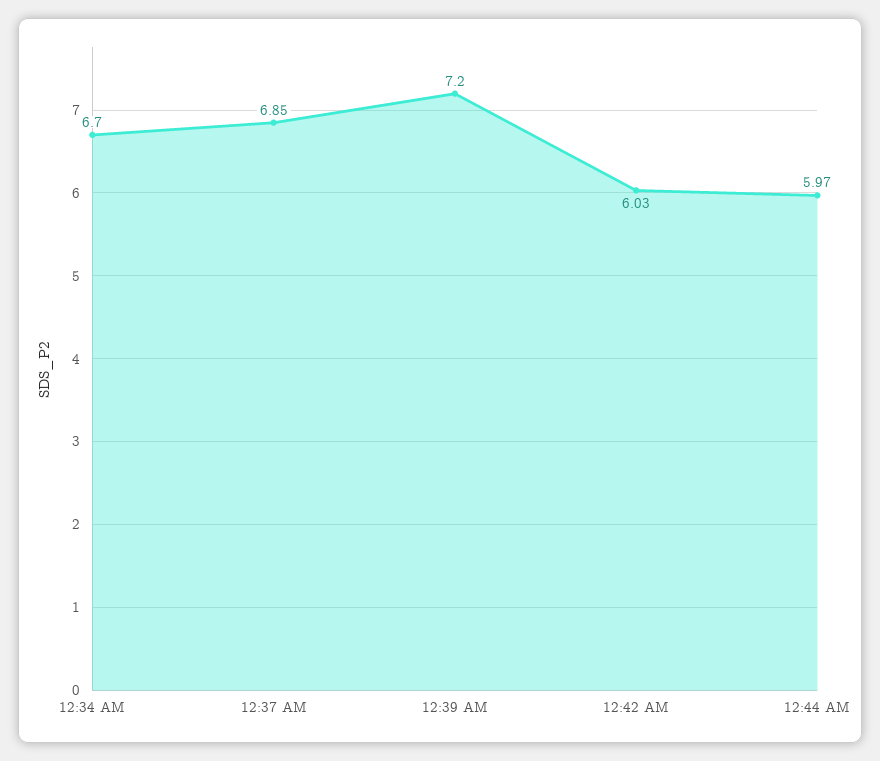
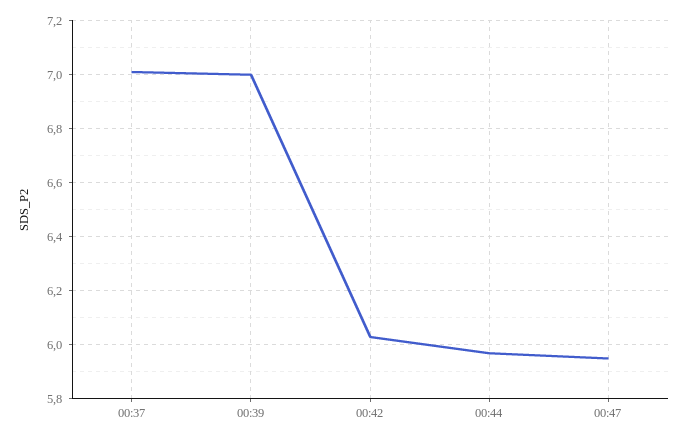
12:34 AM: 6.7 -> none
12:37 AM: 6.85 -> 7
12:39 AM: 7.2 -> 7
00:47: none -> 5.95

